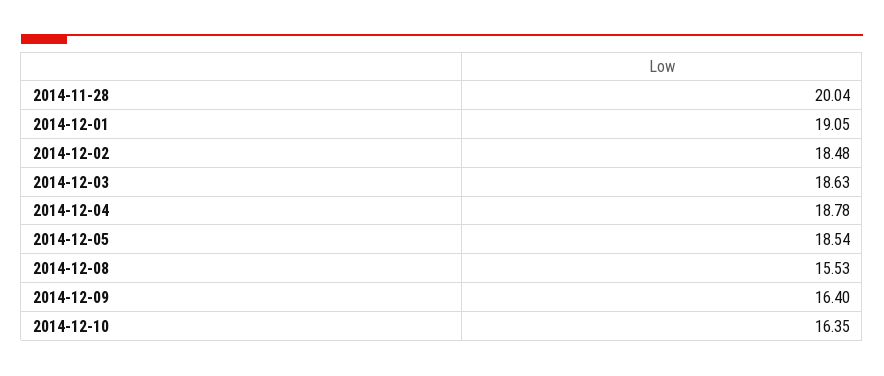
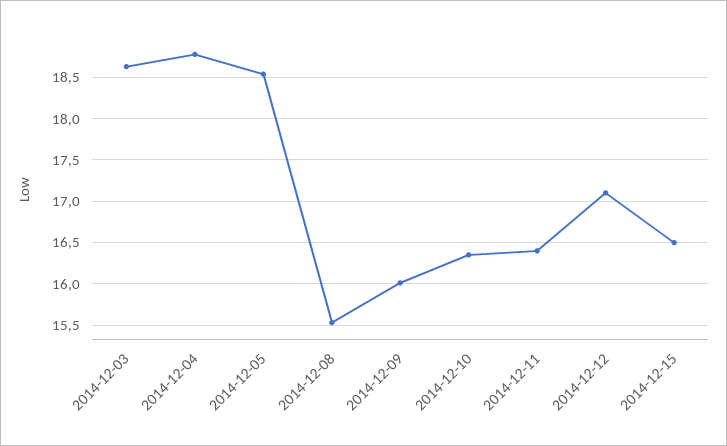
2014-11-28: 20.04 -> none
2014-12-01: 19.05 -> none
2014-12-02: 18.48 -> none
2014-12-09: 16.4 -> 16
2014-12-11: none -> 16.4
2014-12-12: none -> 17.1
2014-12-15: none -> 16.5

